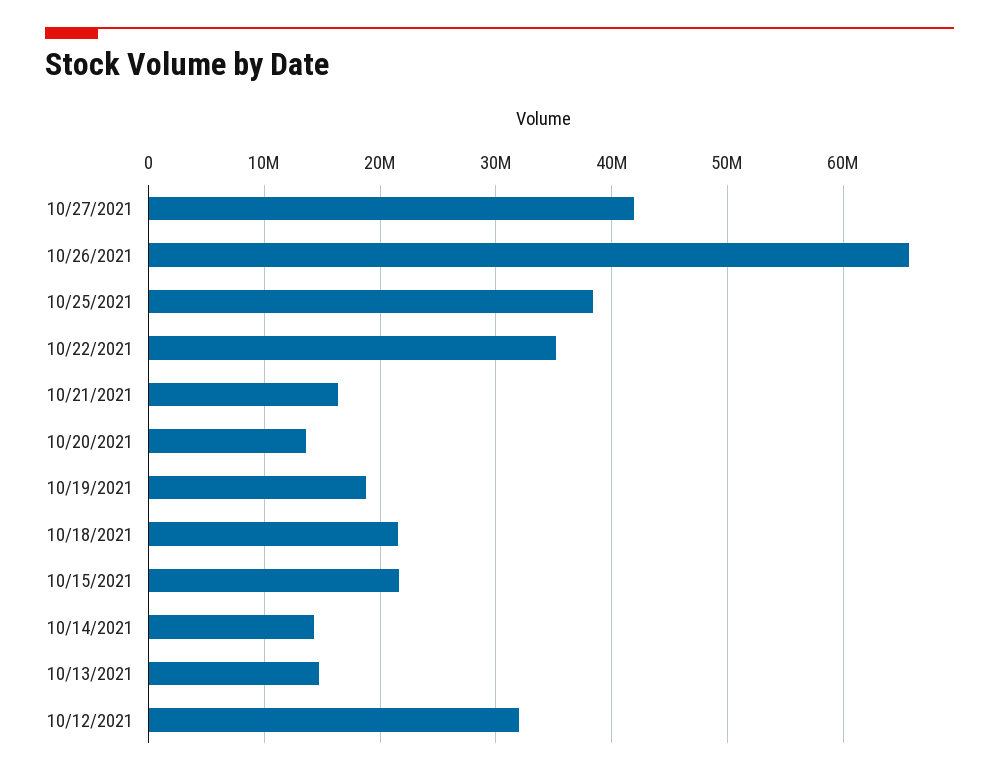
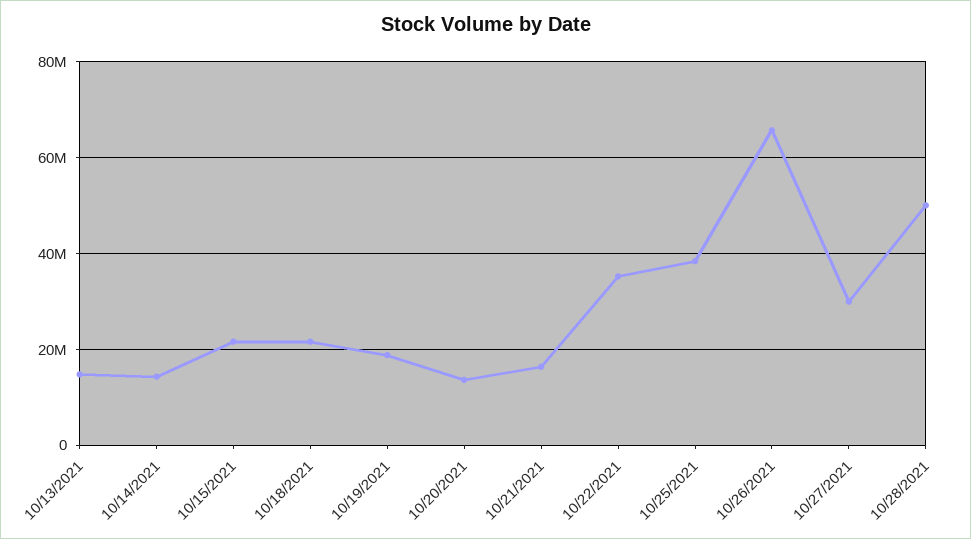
10/27/2021: 42000000 -> 30000000
10/12/2021: 32000000 -> none
10/28/2021: none -> 50000000

